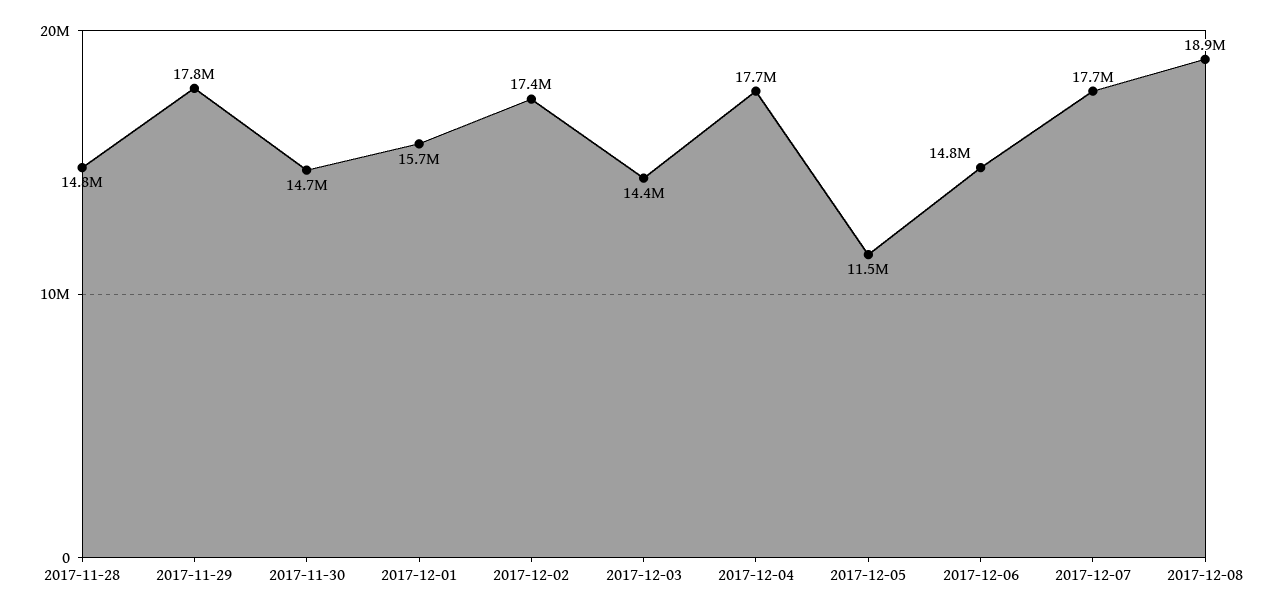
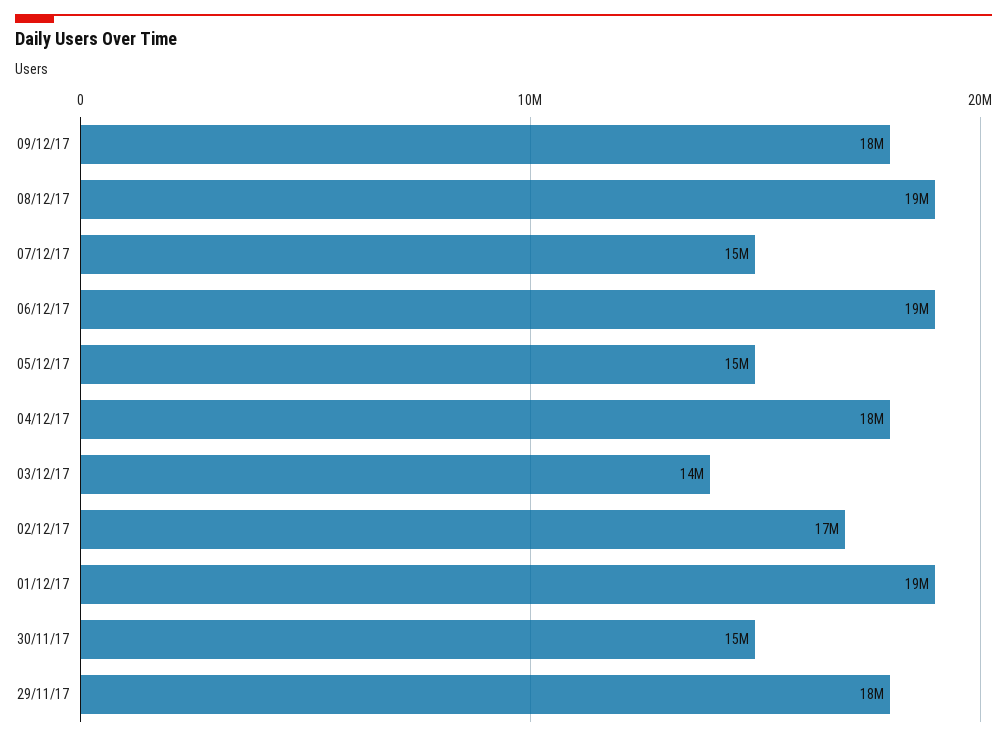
2017-11-28: 14800000 -> none
2017-12-01: 15700000 -> 19000000
2017-12-05: 11500000 -> 15000000
2017-12-06: 14800000 -> 19000000
2017-12-07: 17700000 -> 15000000
09/12/17: none -> 18000000

